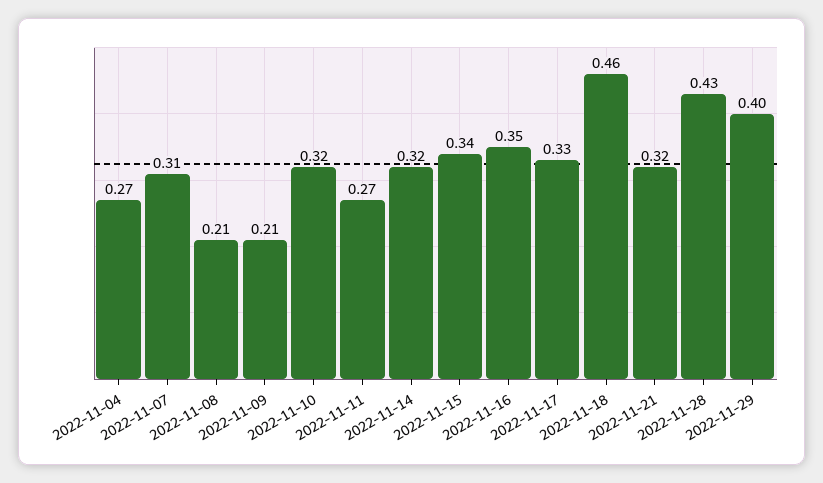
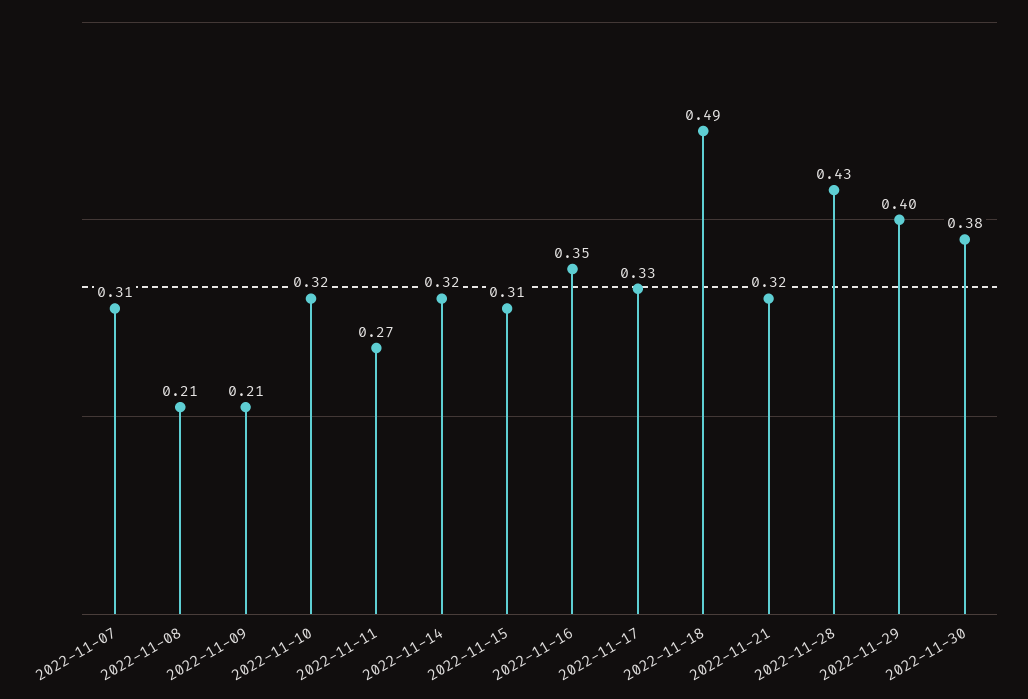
2022-11-04: 0.27 -> none
2022-11-15: 0.34 -> 0.31
2022-11-18: 0.46 -> 0.49
2022-11-30: none -> 0.38

